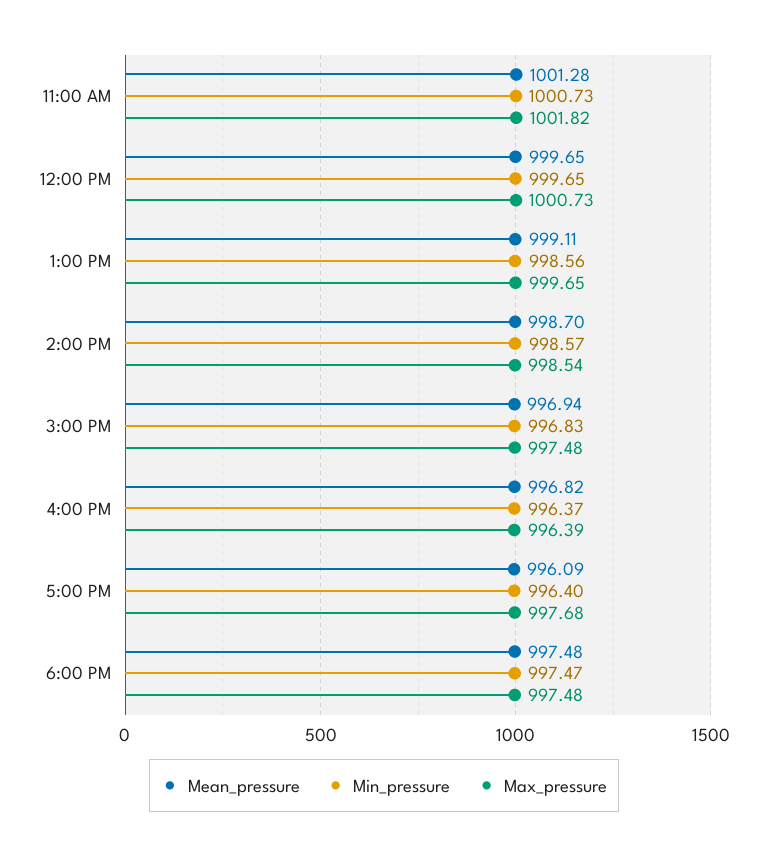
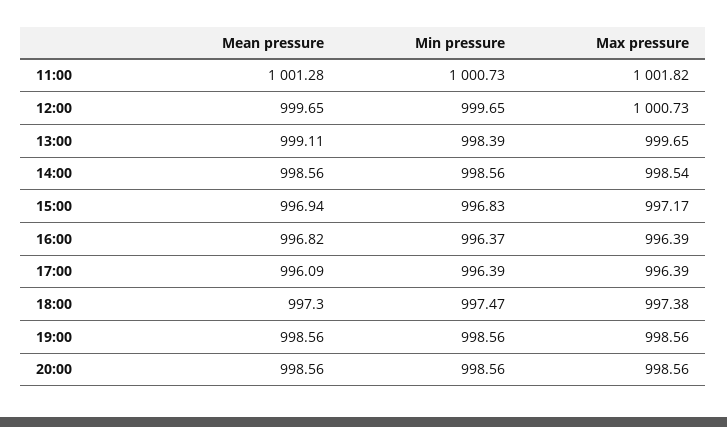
Min_pressure, 1:00 PM: 998.56 -> 998.39
Mean_pressure, 2:00 PM: 998.7 -> 998.56
Min_pressure, 2:00 PM: 998.57 -> 998.56
Max_pressure, 3:00 PM: 997.48 -> 997.17
Min_pressure, 5:00 PM: 996.4 -> 996.39
Max_pressure, 5:00 PM: 997.68 -> 996.39
Mean_pressure, 6:00 PM: 997.48 -> 997.3
Max_pressure, 6:00 PM: 997.48 -> 997.38
Mean_pressure, 19:00: none -> 998.56
Min_pressure, 19:00: none -> 998.56
Max_pressure, 19:00: none -> 998.56
Mean_pressure, 20:00: none -> 998.56
Min_pressure, 20:00: none -> 998.56
Max_pressure, 20:00: none -> 998.56

